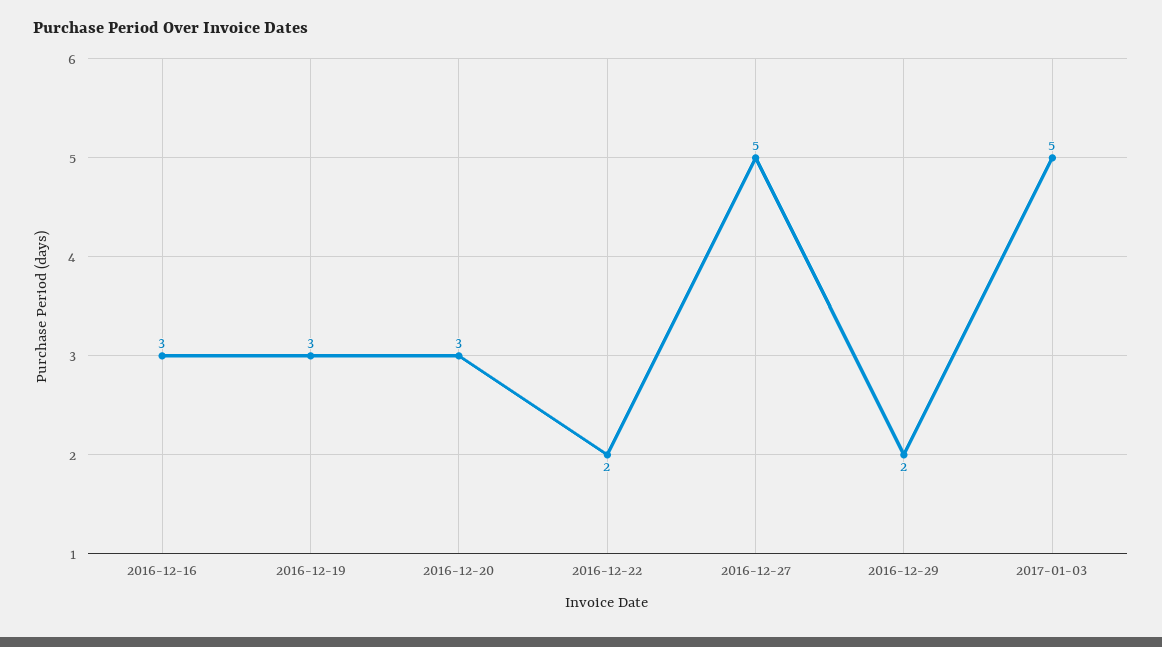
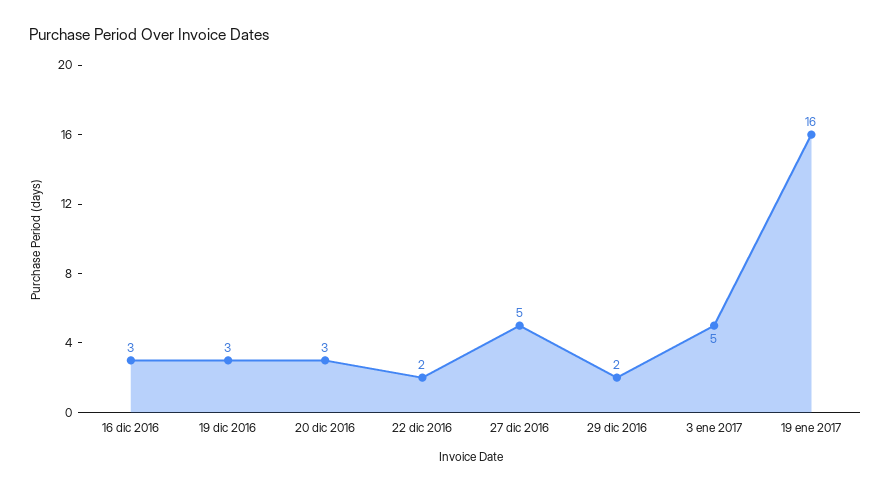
19 ene 2017: none -> 16

